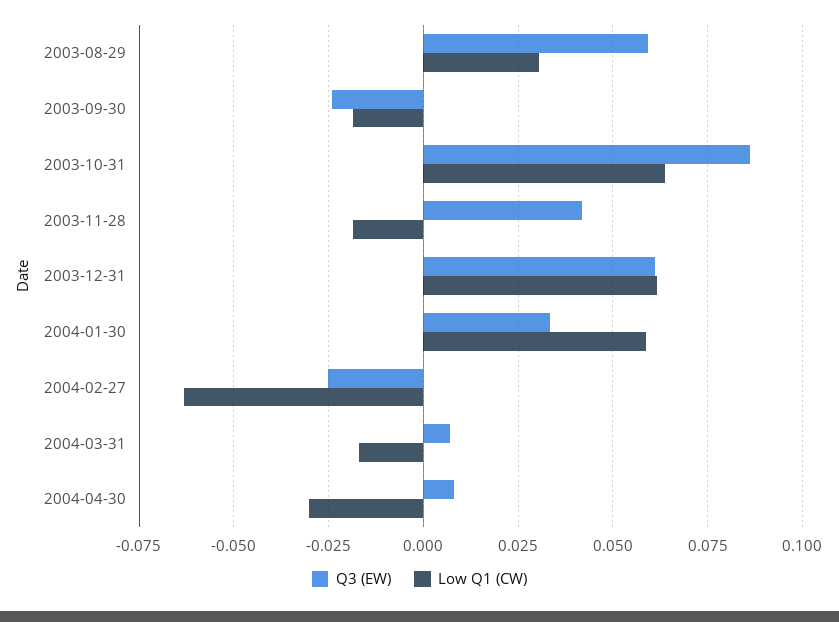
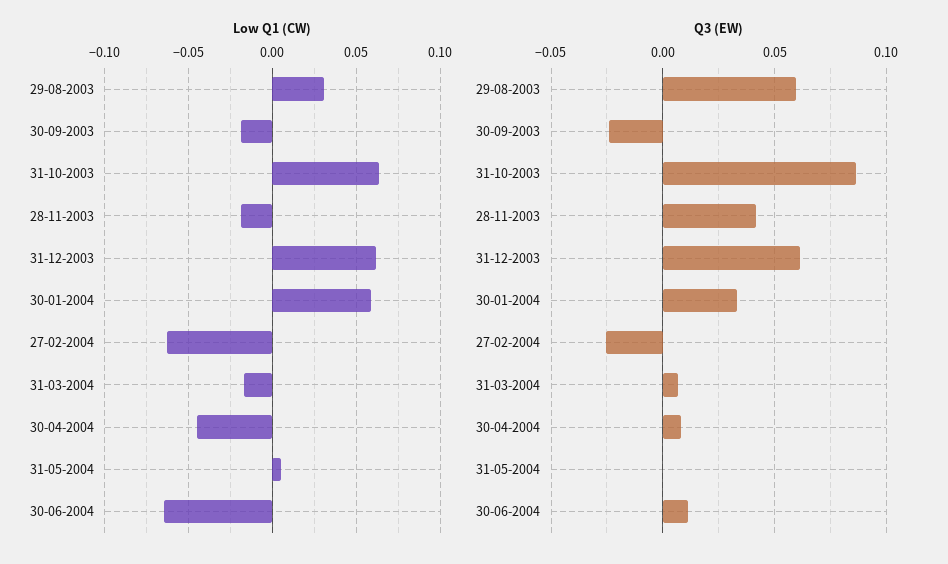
Low Q1 (CW), 2004-04-30: -0.03 -> -0.045
Low Q1 (CW), 31-05-2004: none -> 0.005
Low Q1 (CW), 30-06-2004: none -> -0.065
Q3 (EW), 31-05-2004: none -> 0
Q3 (EW), 30-06-2004: none -> 0.01

